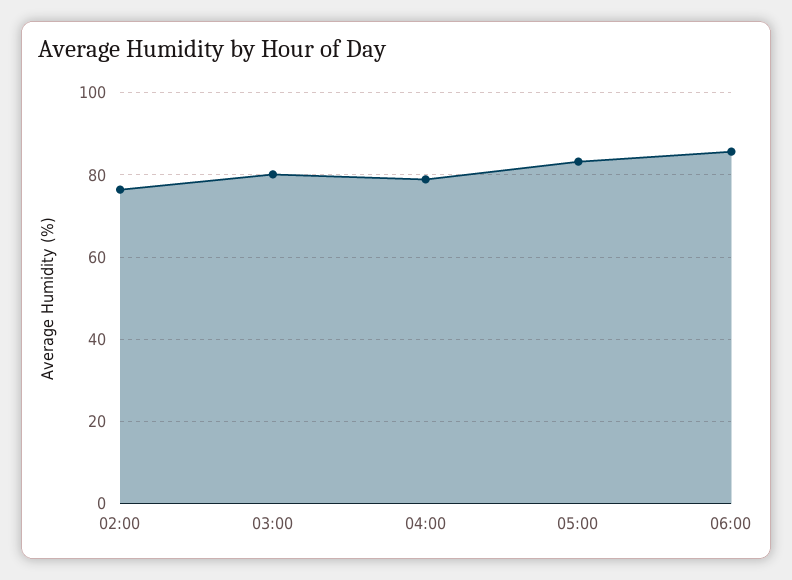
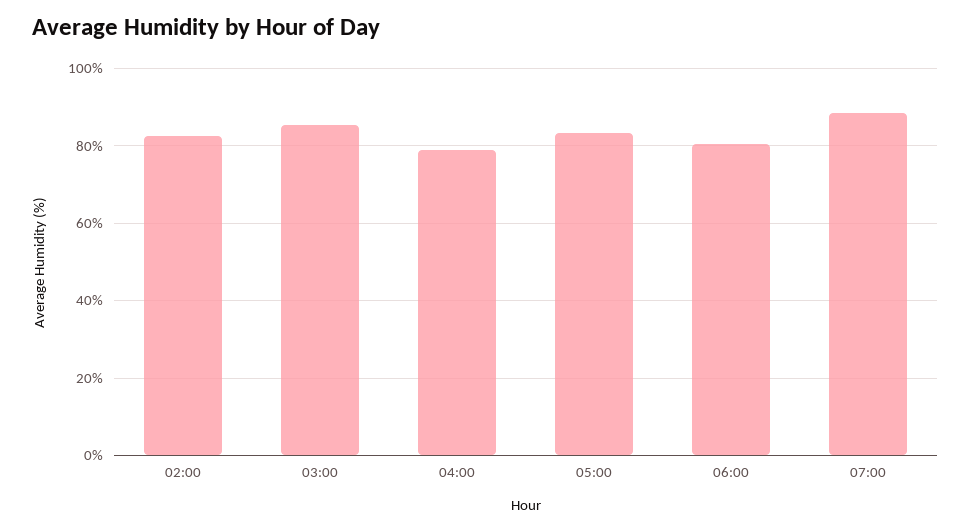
02:00: 76 -> 82
03:00: 80 -> 86
06:00: 86 -> 80
07:00: none -> 88

